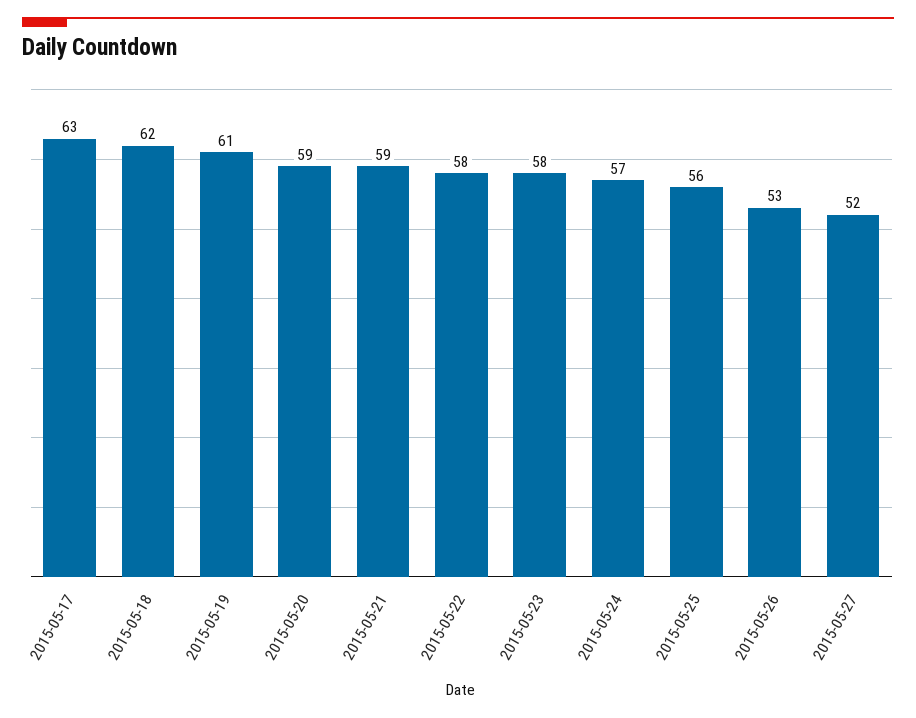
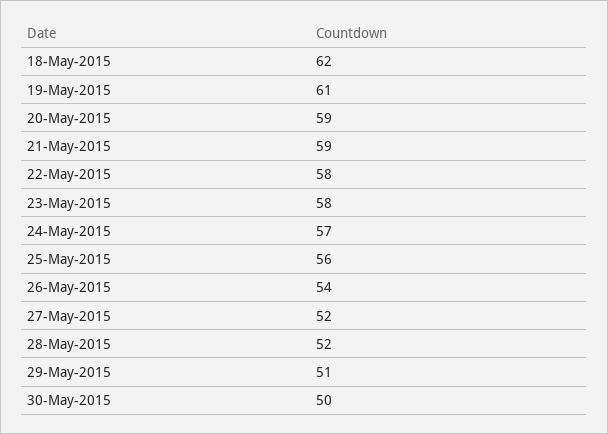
2015-05-17: 63 -> none
2015-05-26: 53 -> 54
28-May-2015: none -> 52
29-May-2015: none -> 51
30-May-2015: none -> 50

